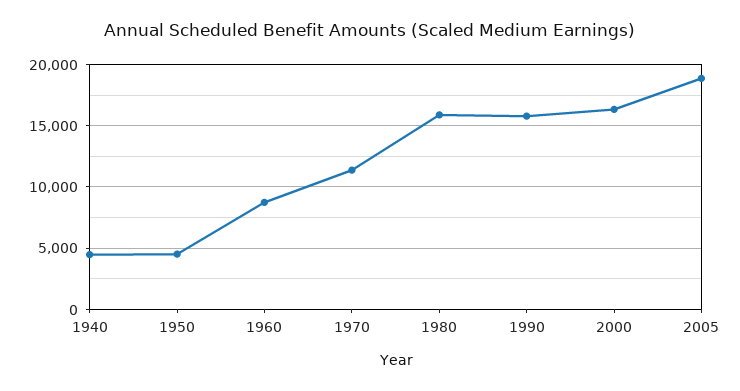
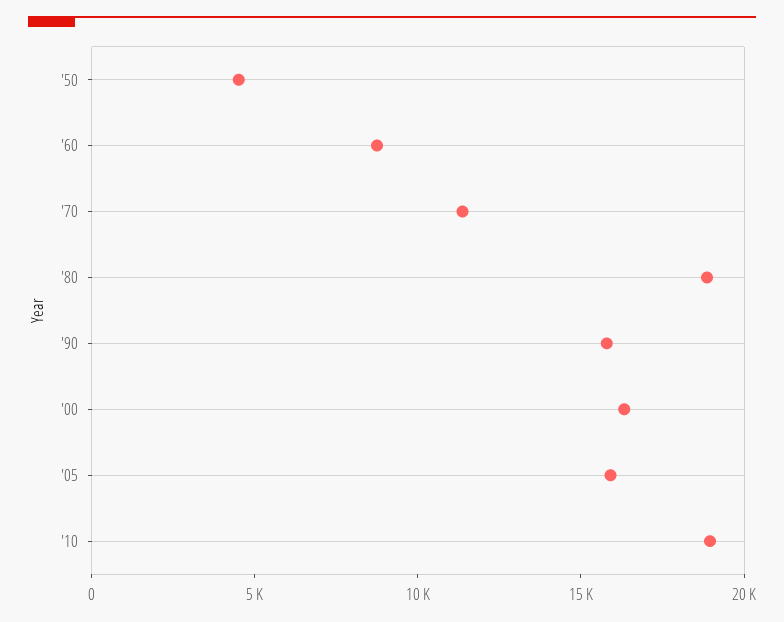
1940: 4500 -> none
1980: 16000 -> 19000
2005: 19000 -> 16000
'10: none -> 19000

